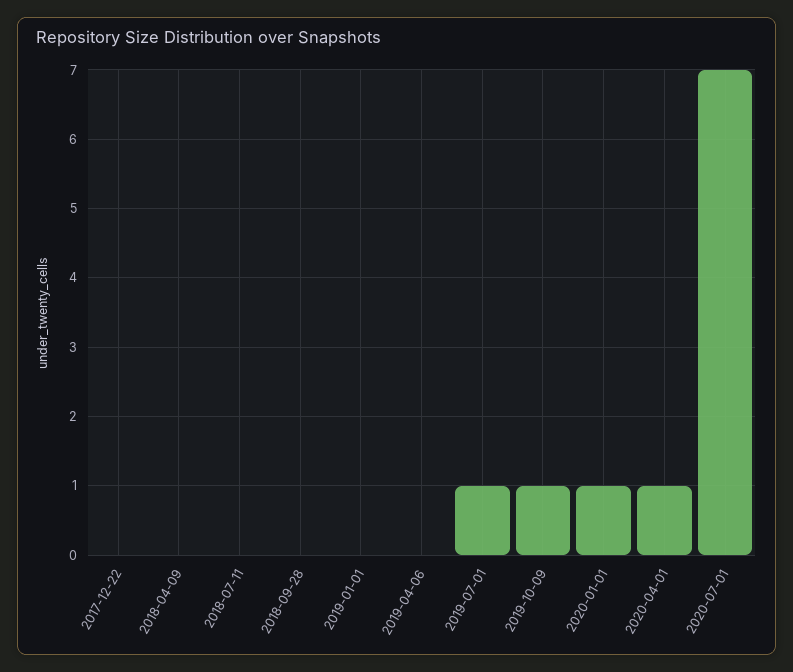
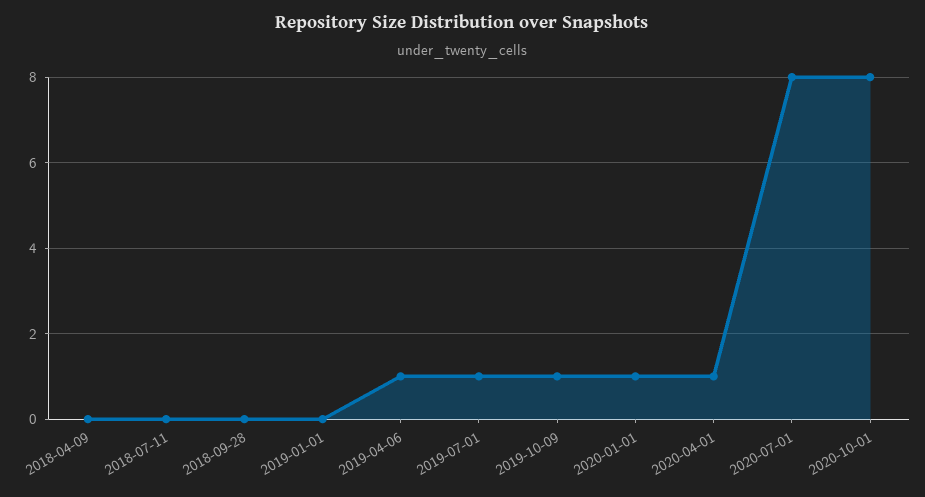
2017-12-22: 0 -> none
2019-04-06: 0 -> 1
2020-07-01: 7 -> 8
2020-10-01: none -> 8

